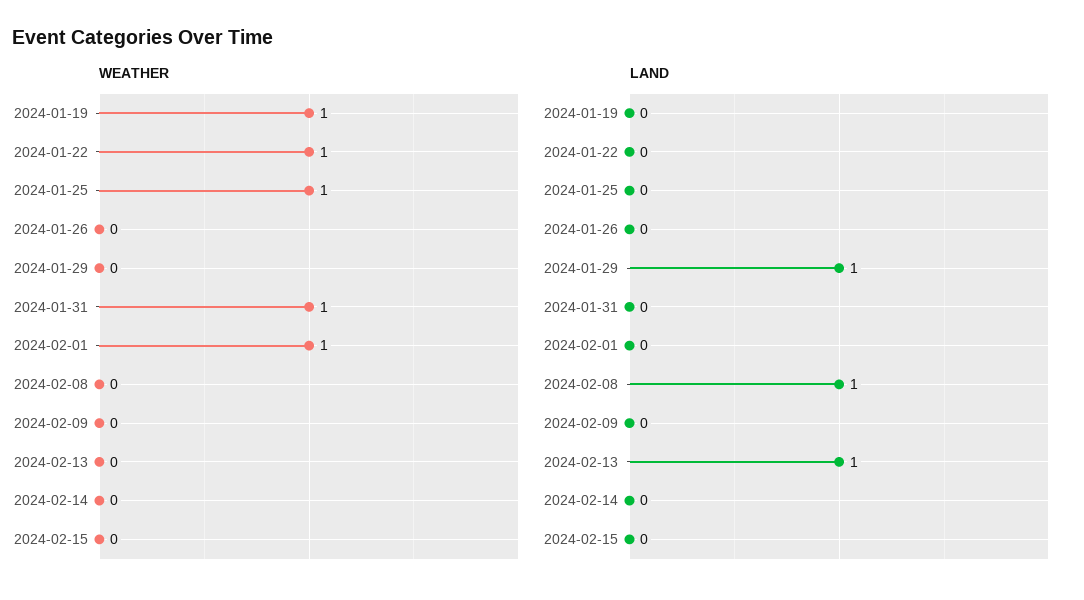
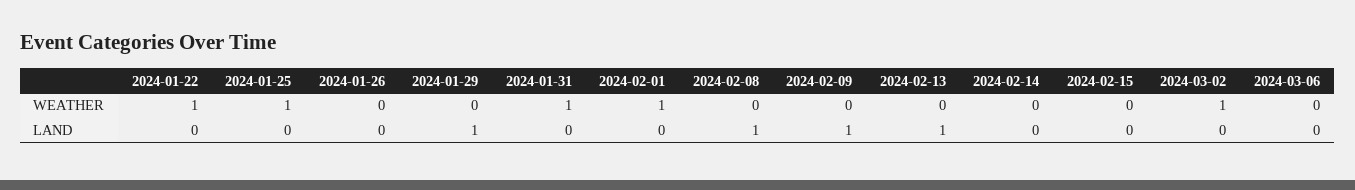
WEATHER, 2024-01-19: 1 -> none
LAND, 2024-01-19: 0 -> none
LAND, 2024-02-09: 0 -> 1
WEATHER, 2024-03-02: none -> 1
WEATHER, 2024-03-06: none -> 0
LAND, 2024-03-02: none -> 0
LAND, 2024-03-06: none -> 0

